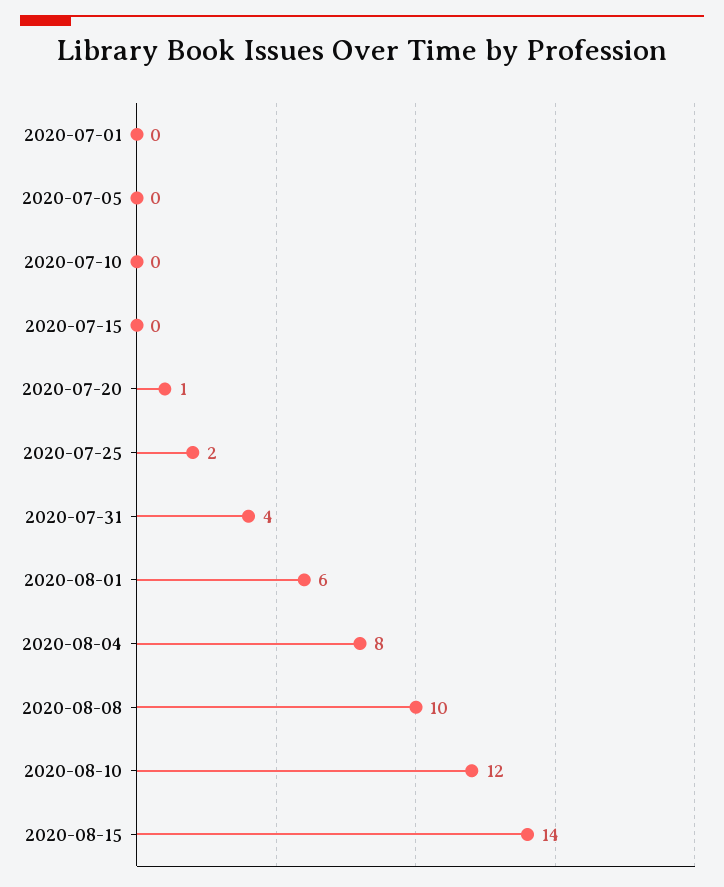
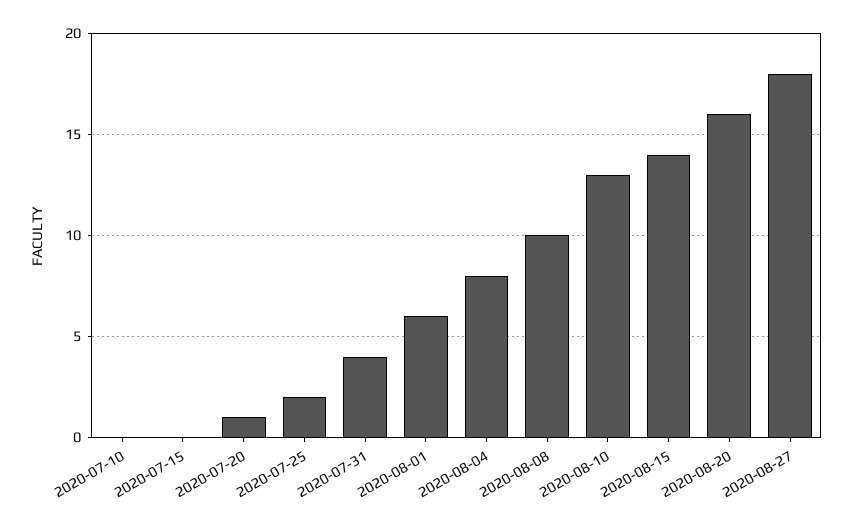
2020-07-01: 0 -> none
2020-07-05: 0 -> none
2020-08-10: 12 -> 13
2020-08-20: none -> 16
2020-08-27: none -> 18

